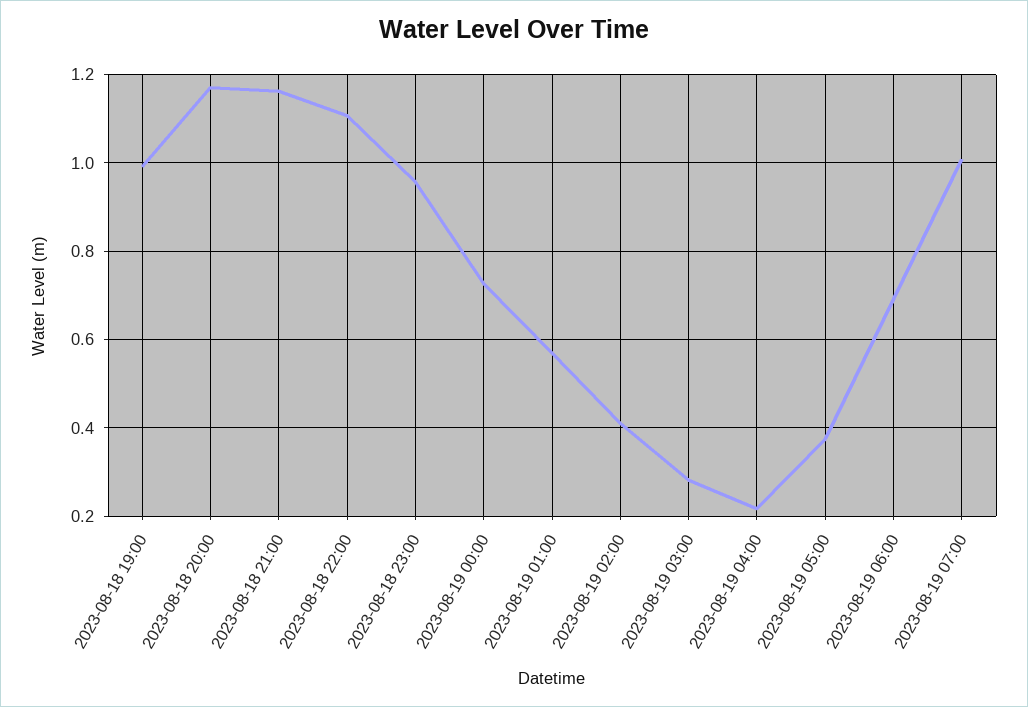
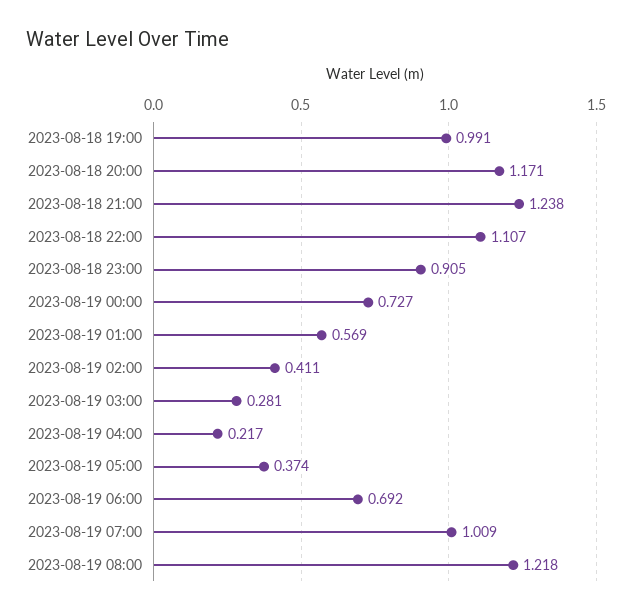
2023-08-18 21:00: 1.16 -> 1.238
2023-08-18 23:00: 0.96 -> 0.905
2023-08-19 08:00: none -> 1.218

